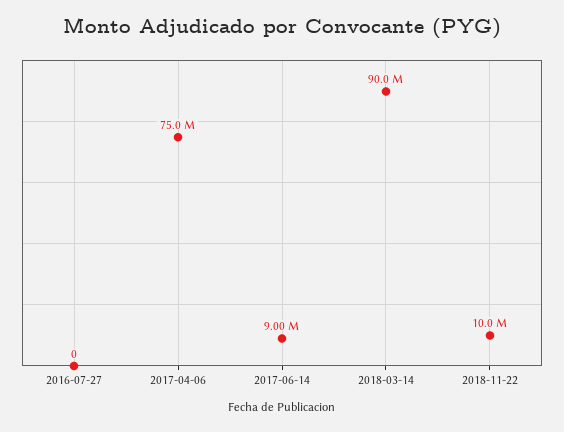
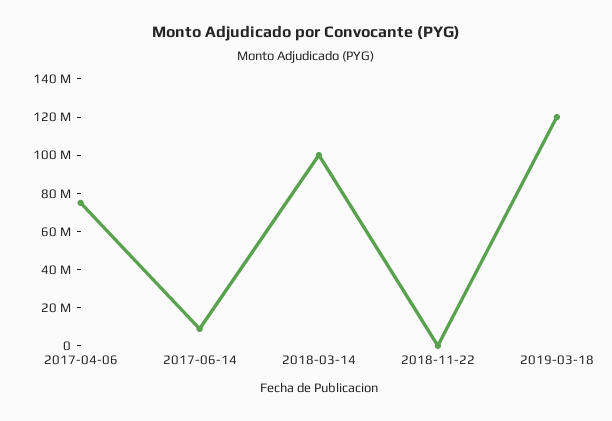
2016-07-27: 0 -> none
2018-03-14: 90000000 -> 100000000
2018-11-22: 10000000 -> 0
2019-03-18: none -> 120000000

